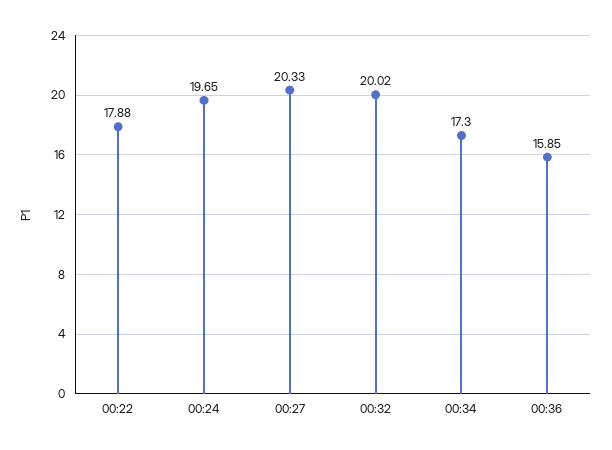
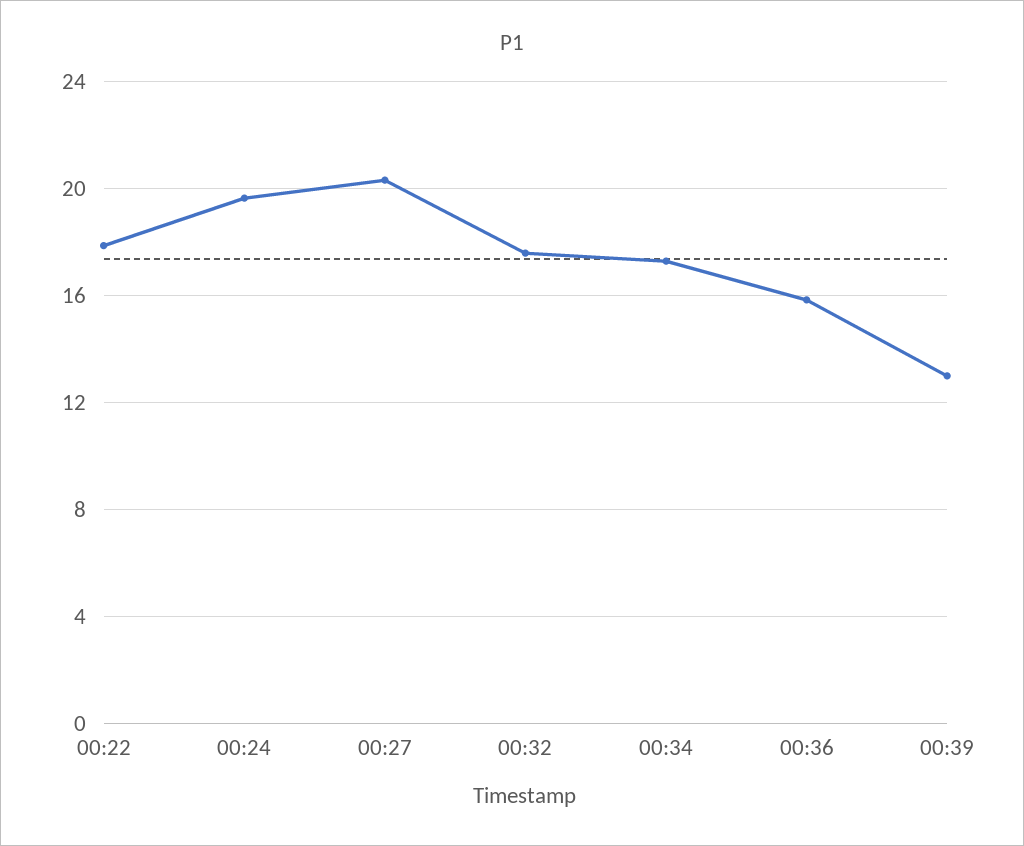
00:32: 20.02 -> 17.5
00:39: none -> 13

